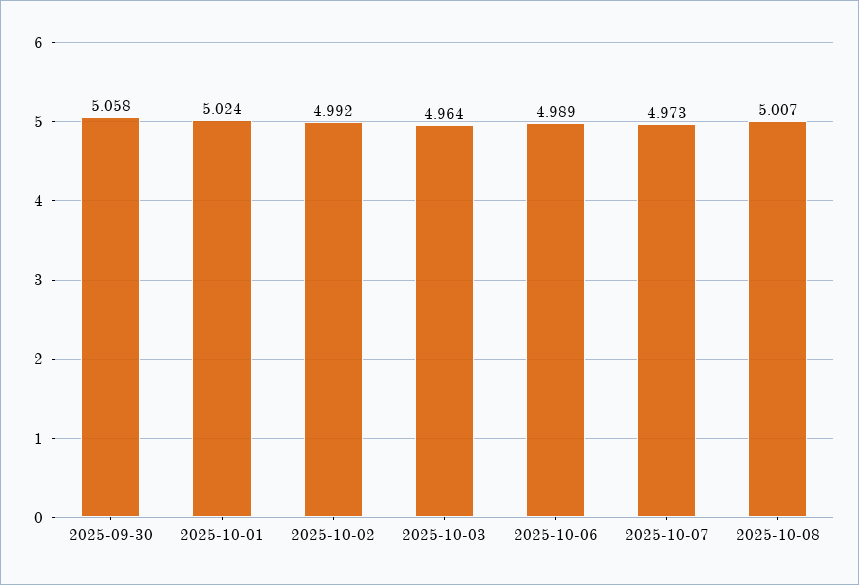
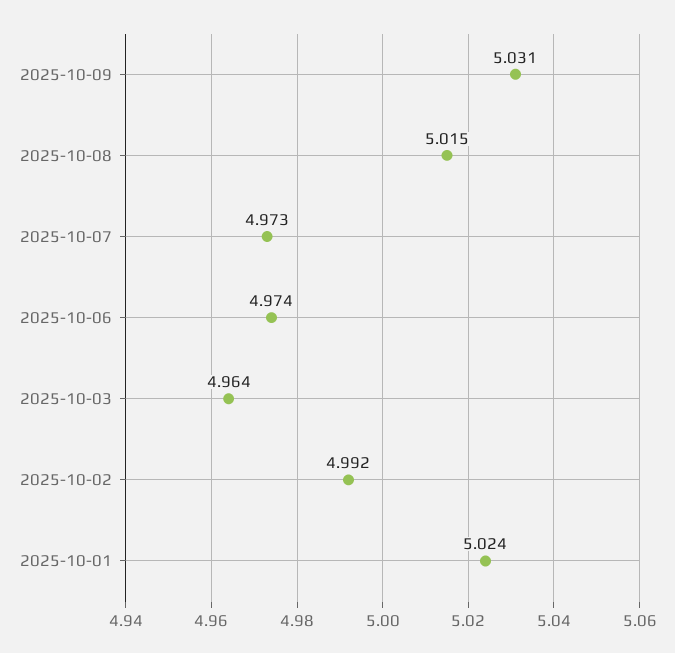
2025-09-30: 5.058 -> none
2025-10-06: 4.989 -> 4.974
2025-10-08: 5.007 -> 5.015
2025-10-09: none -> 5.031

